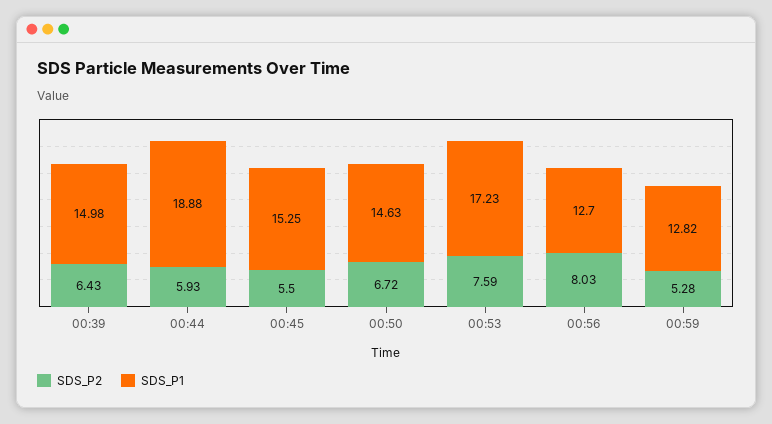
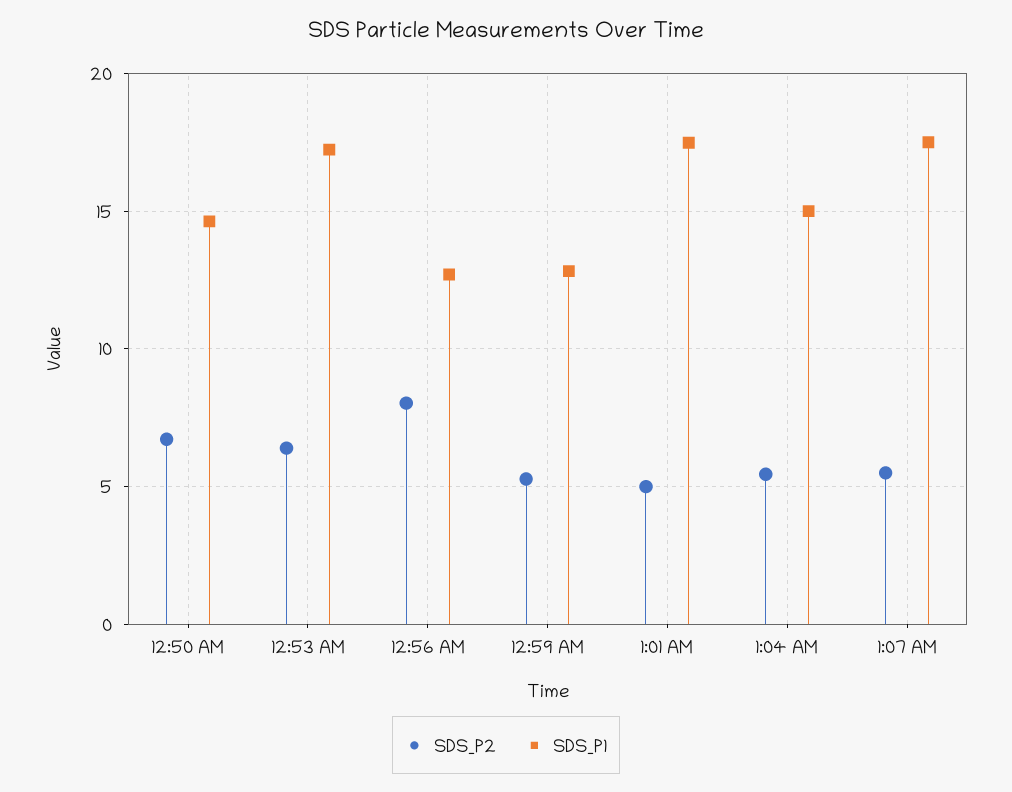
SDS_P2, 00:39: 6.43 -> none
SDS_P1, 00:39: 14.98 -> none
SDS_P2, 00:44: 5.93 -> none
SDS_P1, 00:44: 18.88 -> none
SDS_P2, 00:45: 5.5 -> none
SDS_P1, 00:45: 15.25 -> none
SDS_P2, 00:53: 7.59 -> 6.5
SDS_P2, 1:01 AM: none -> 5
SDS_P1, 1:01 AM: none -> 17.5
SDS_P2, 1:04 AM: none -> 5.5
SDS_P1, 1:04 AM: none -> 15
SDS_P2, 1:07 AM: none -> 5.5
SDS_P1, 1:07 AM: none -> 17.5

